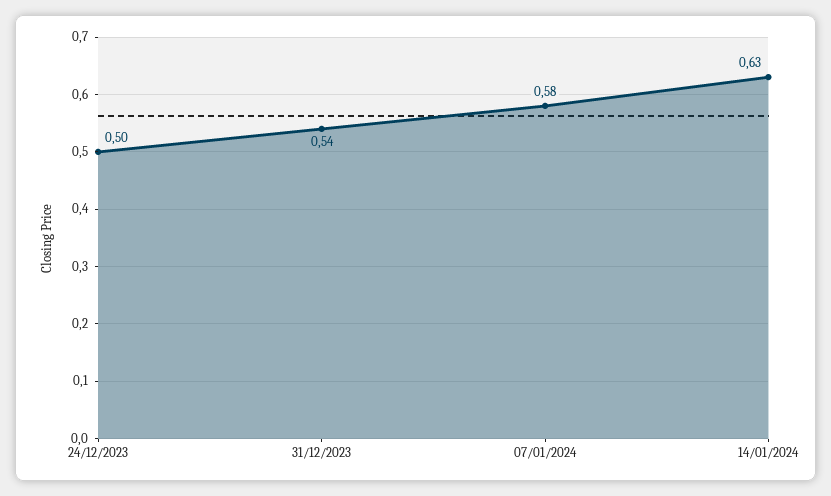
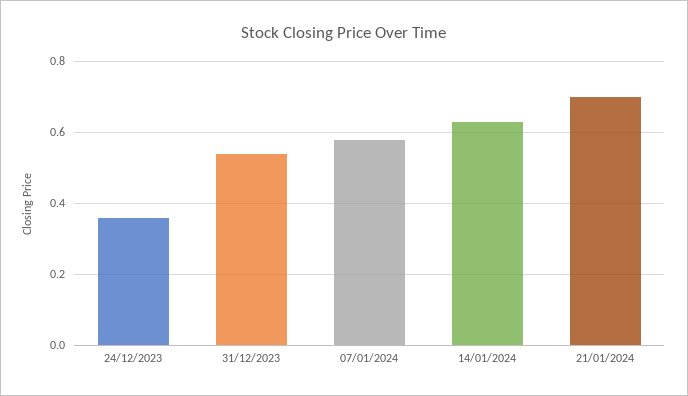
24/12/2023: 0.5 -> 0.35
21/01/2024: none -> 0.7

